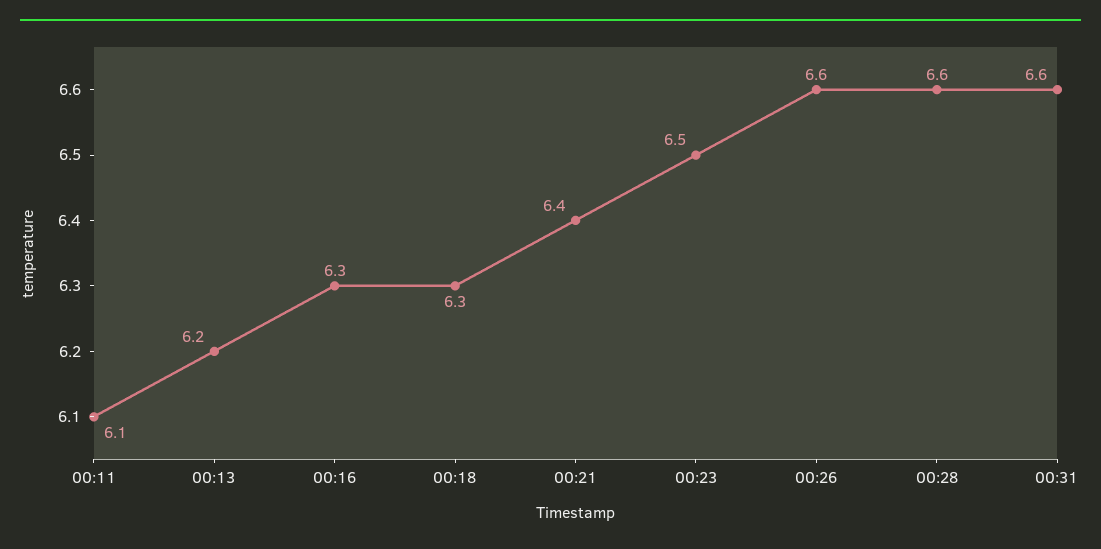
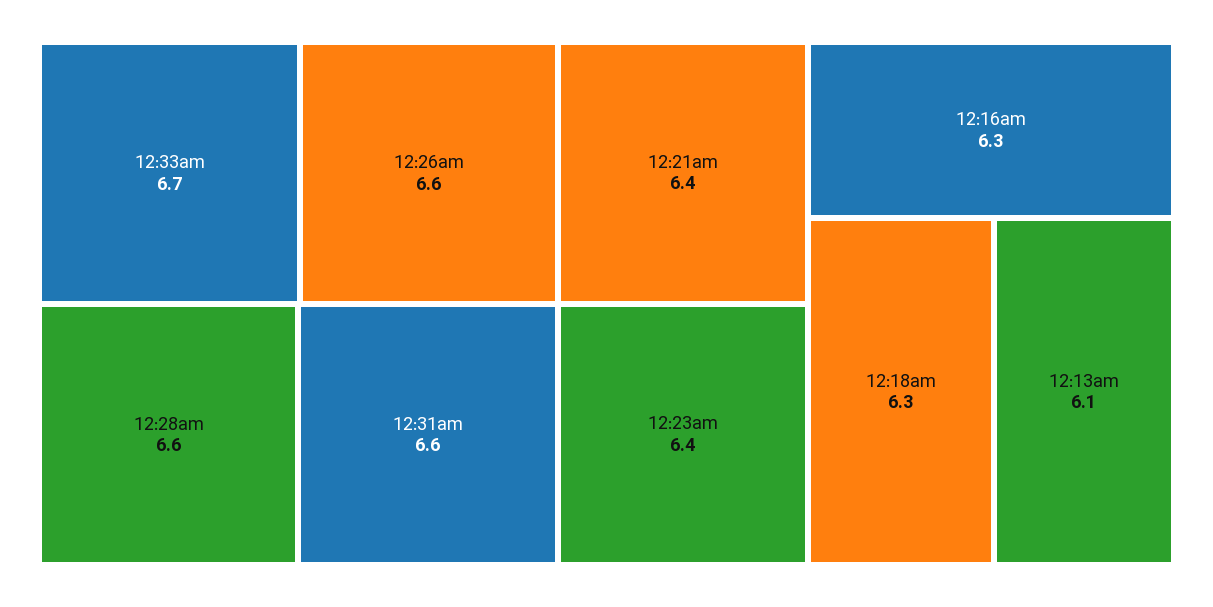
00:11: 6.1 -> none
00:13: 6.2 -> 6.1
00:23: 6.5 -> 6.4
12:33am: none -> 6.7

